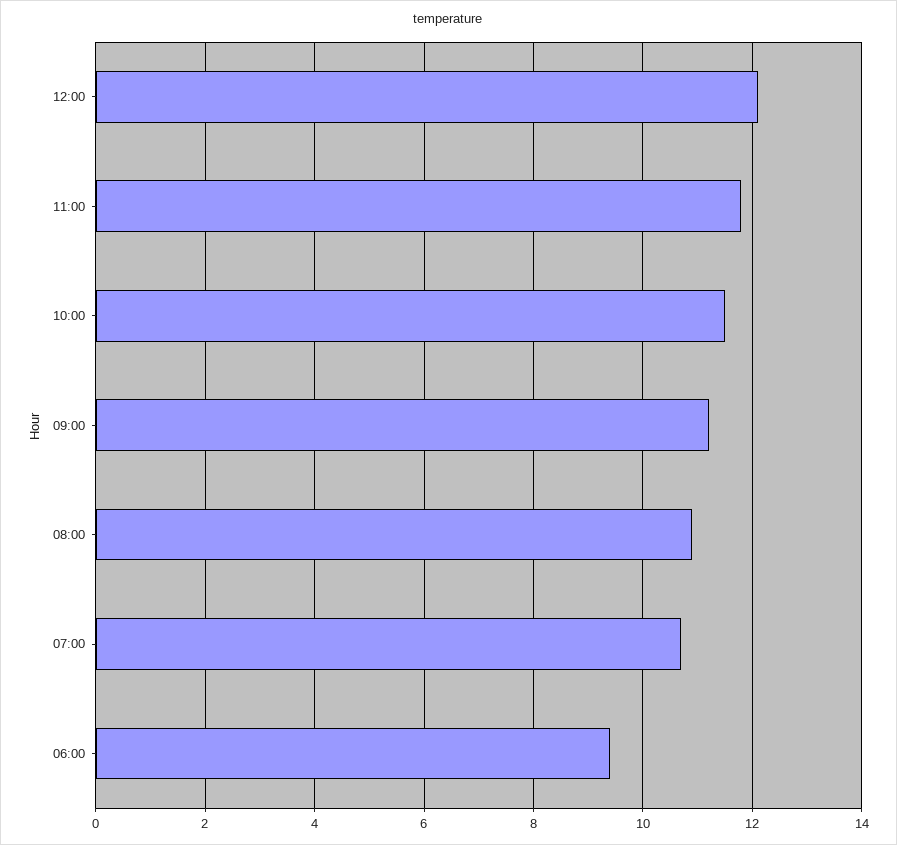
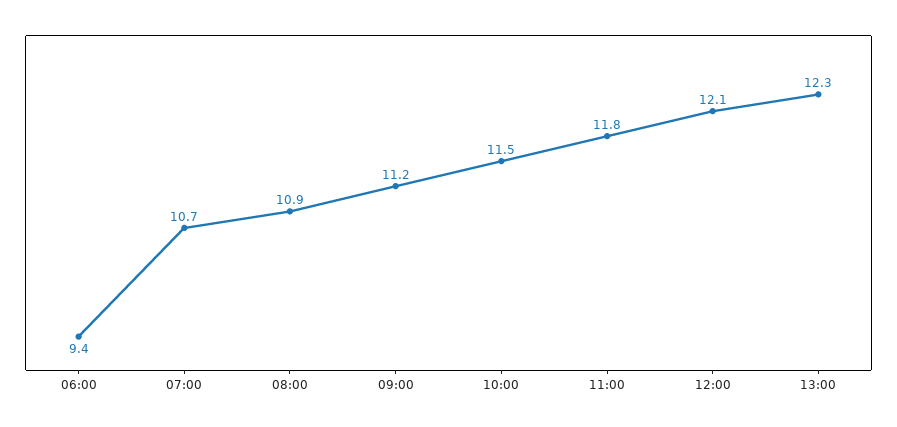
13:00: none -> 12.3

